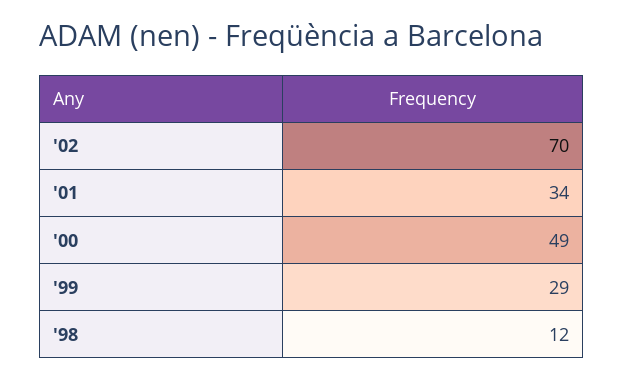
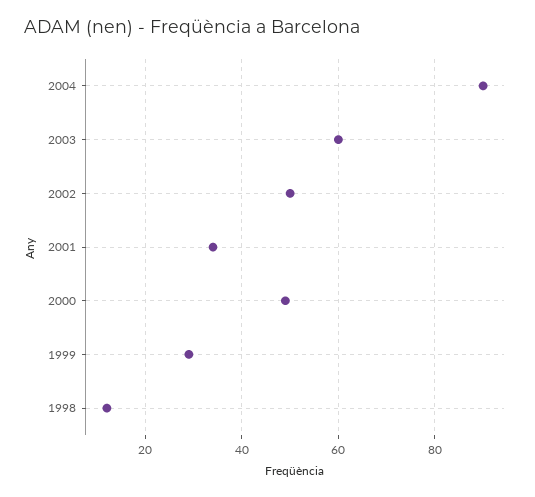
'02: 70 -> 50
2004: none -> 90
2003: none -> 60

